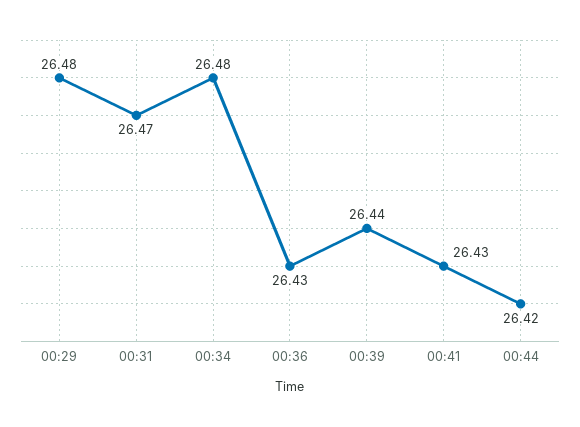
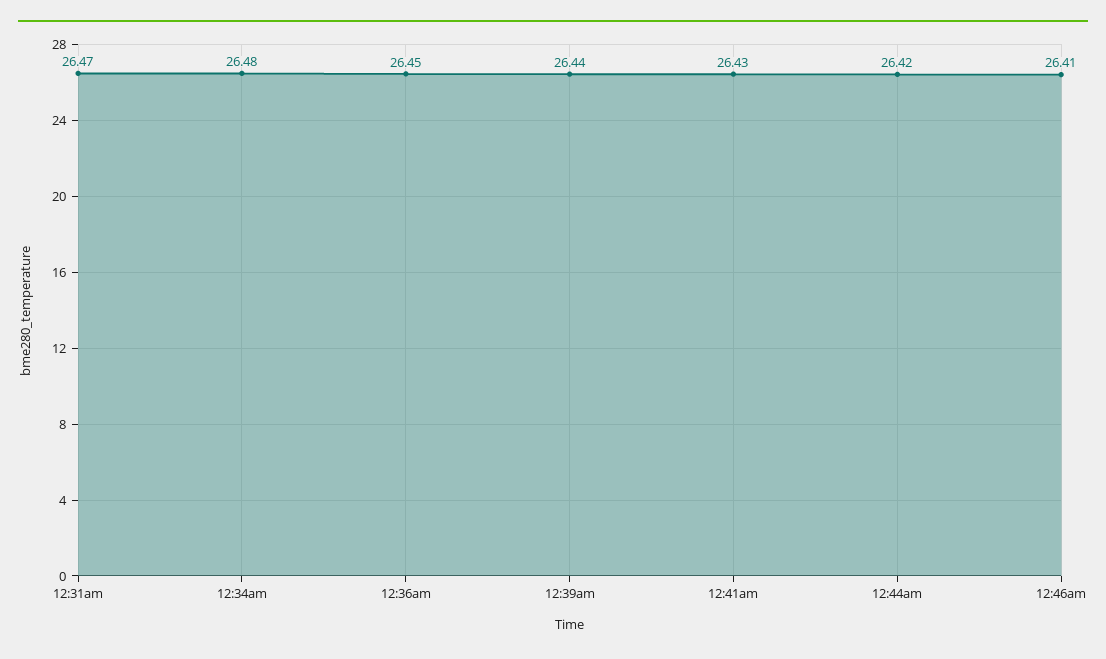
00:29: 26.48 -> none
00:36: 26.43 -> 26.45
12:46am: none -> 26.41

